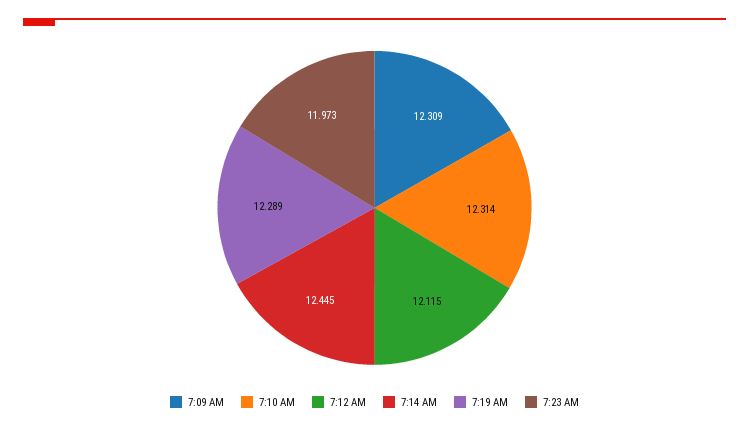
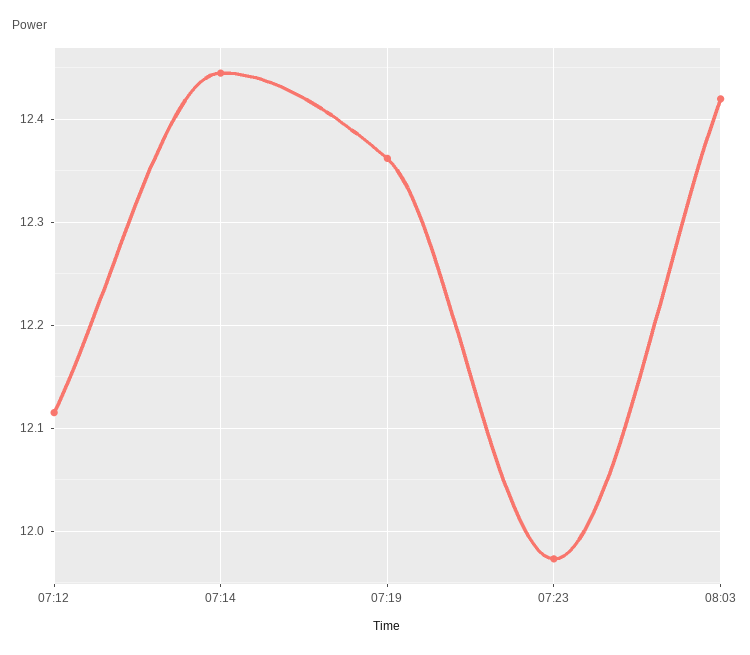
7:09 AM: 12.309 -> none
7:10 AM: 12.314 -> none
7:19 AM: 12.289 -> 12.36
08:03: none -> 12.42

